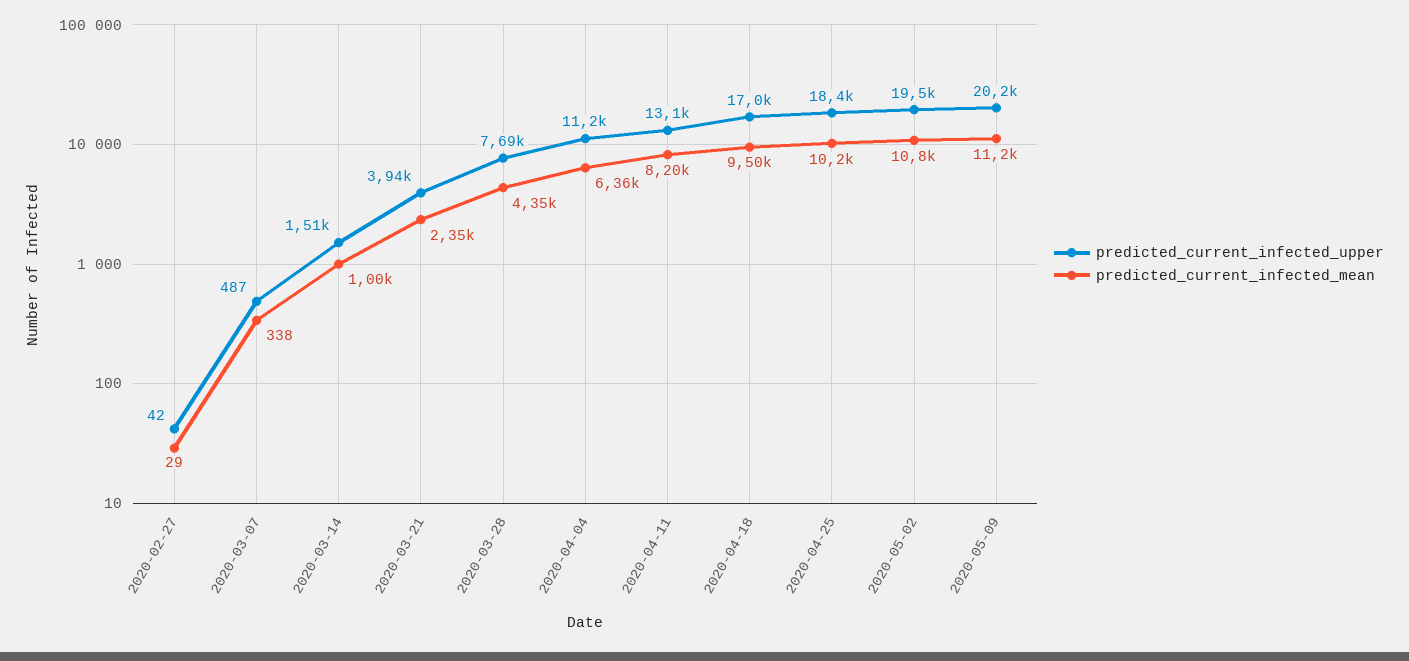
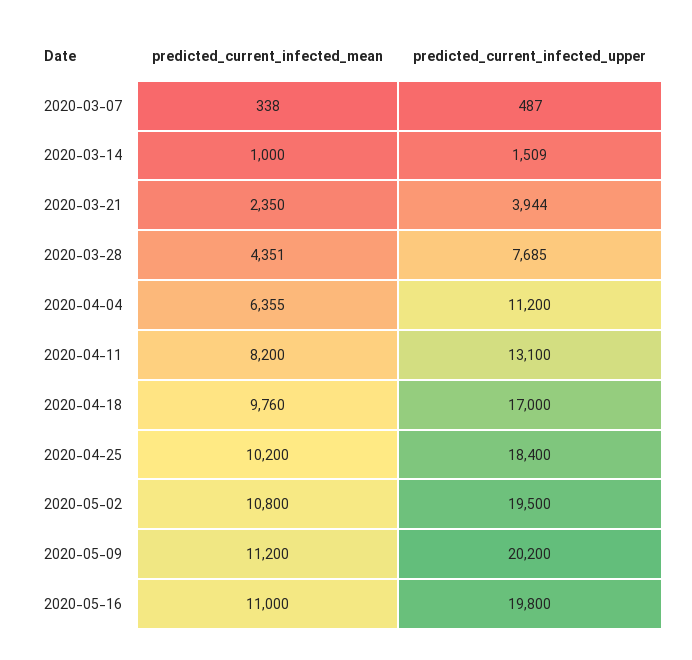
predicted_current_infected_upper, 2020-02-27: 42 -> none
predicted_current_infected_mean, 2020-02-27: 29 -> none
predicted_current_infected_mean, 2020-04-18: 9500 -> 9760
predicted_current_infected_mean, 2020-05-16: none -> 11000
predicted_current_infected_upper, 2020-05-16: none -> 19800

